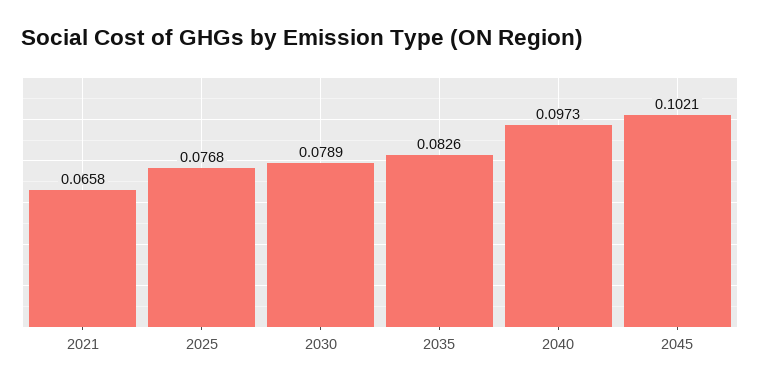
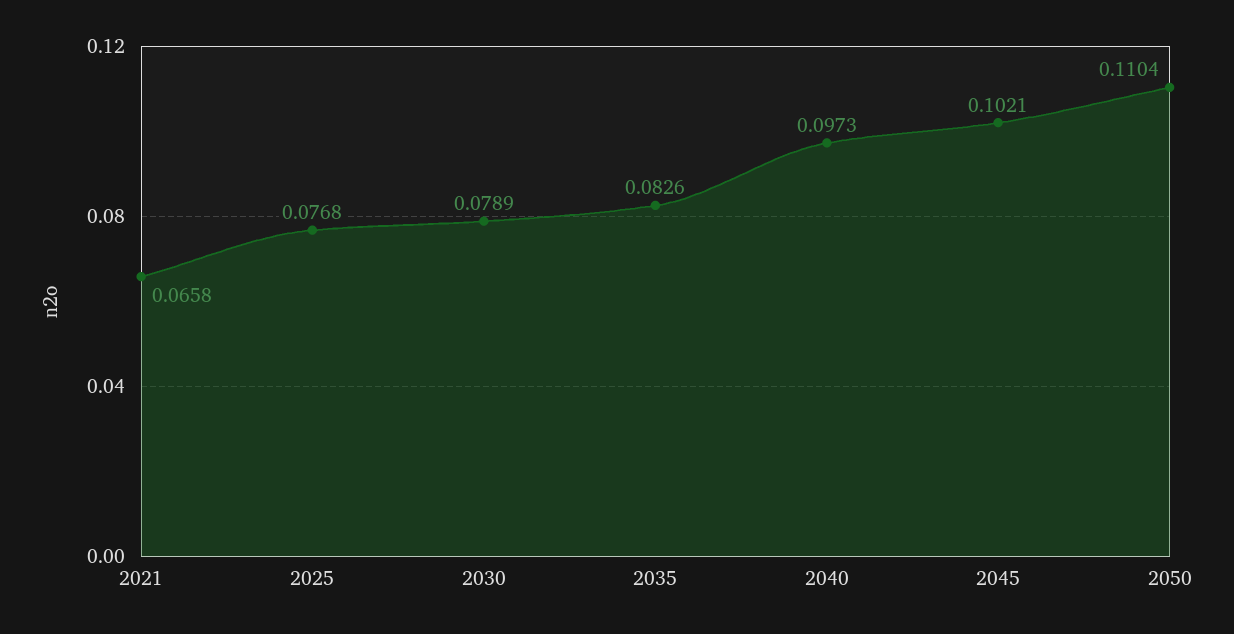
2050: none -> 0.1104

